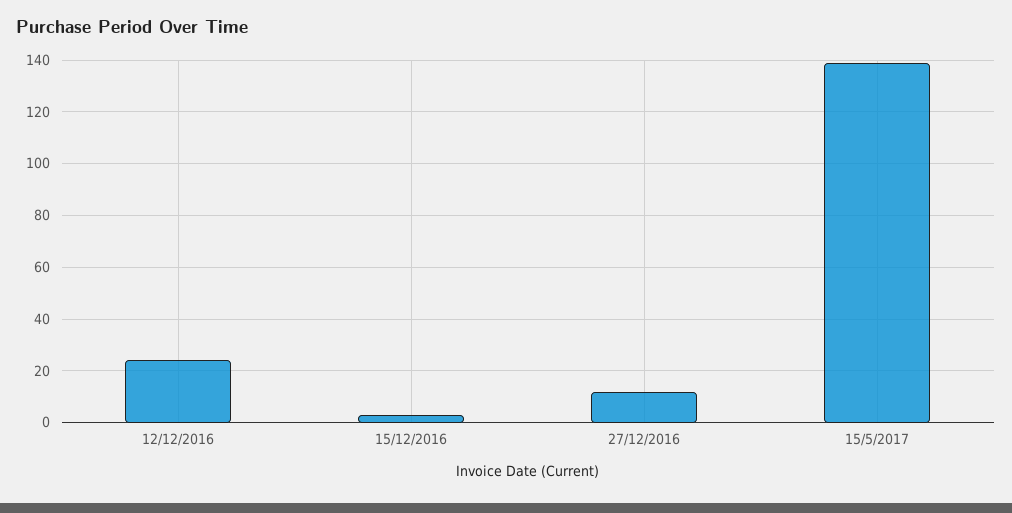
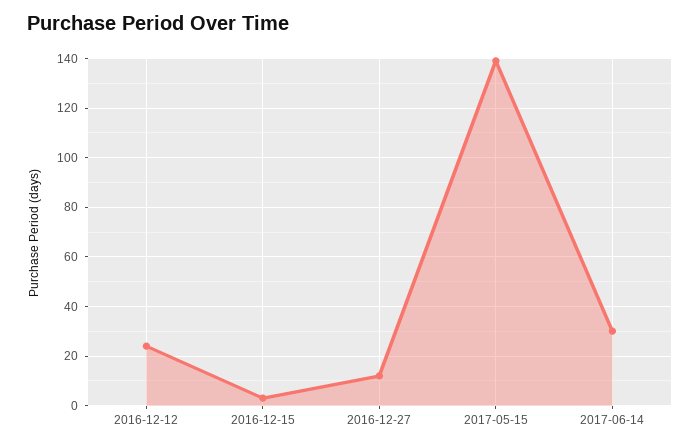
2017-06-14: none -> 30

